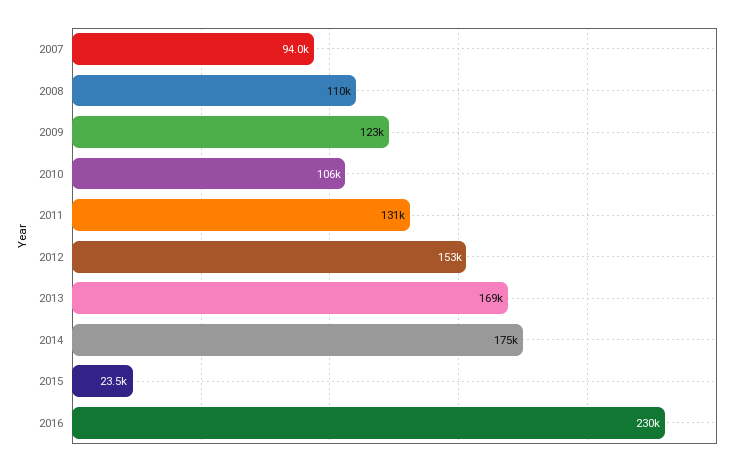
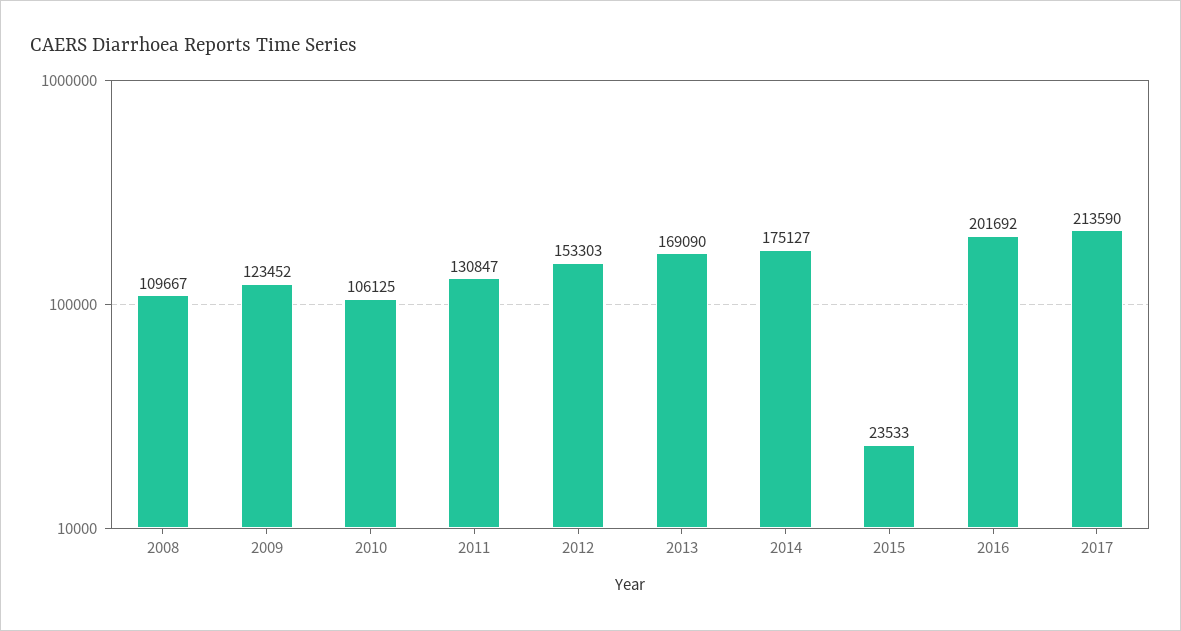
2007: 94000 -> none
2016: 230000 -> 201692
2017: none -> 213590

